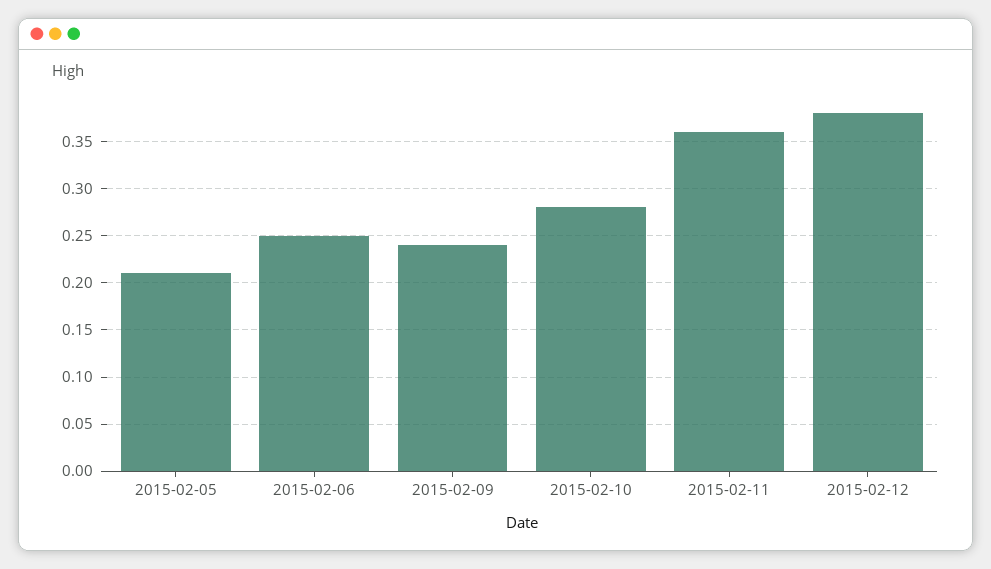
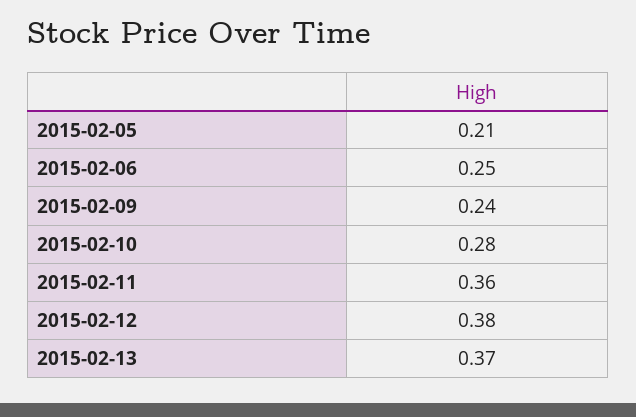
2015-02-13: none -> 0.37

